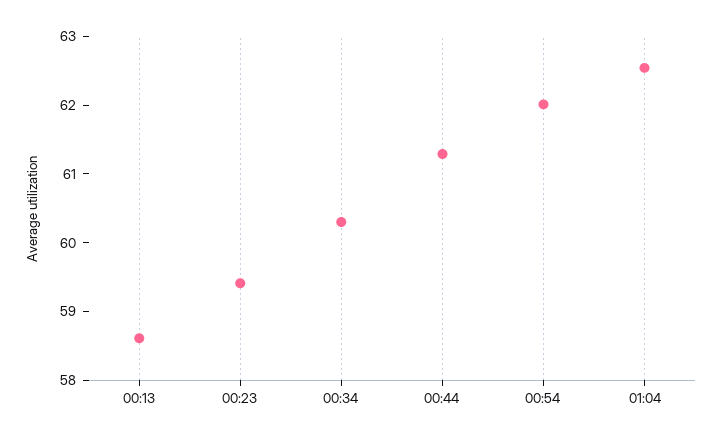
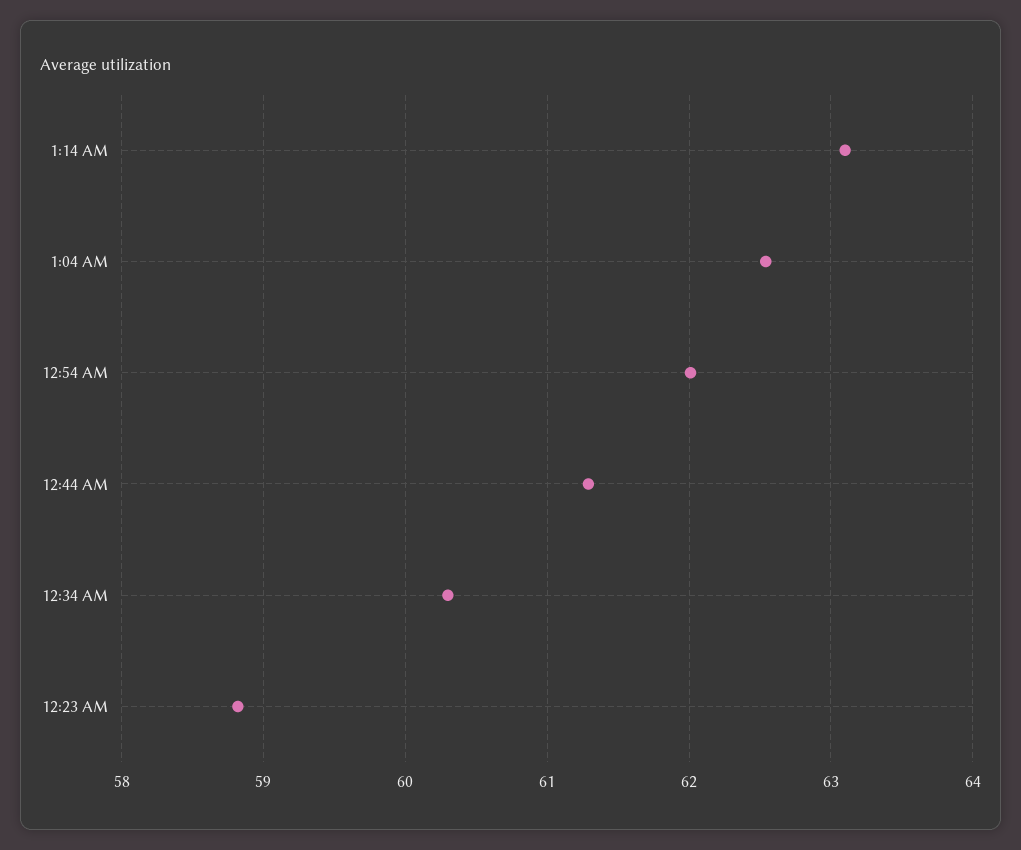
00:13: 58.6 -> none
00:23: 59.4 -> 58.8
1:14 AM: none -> 63.1

